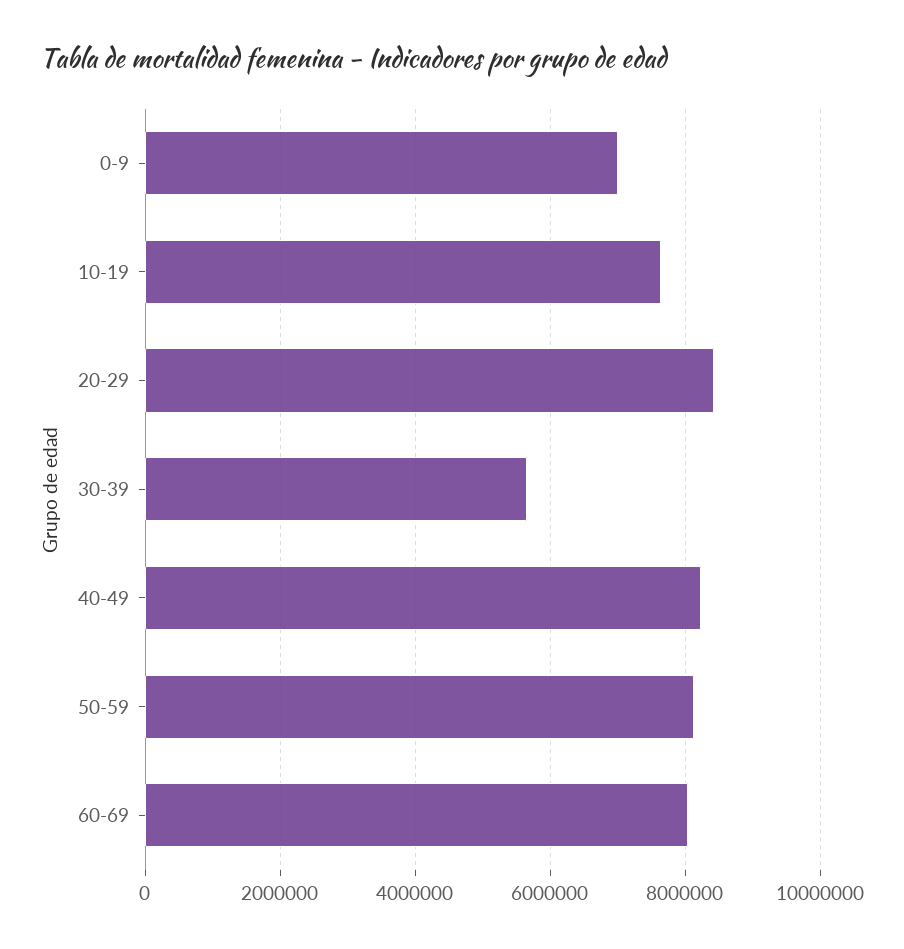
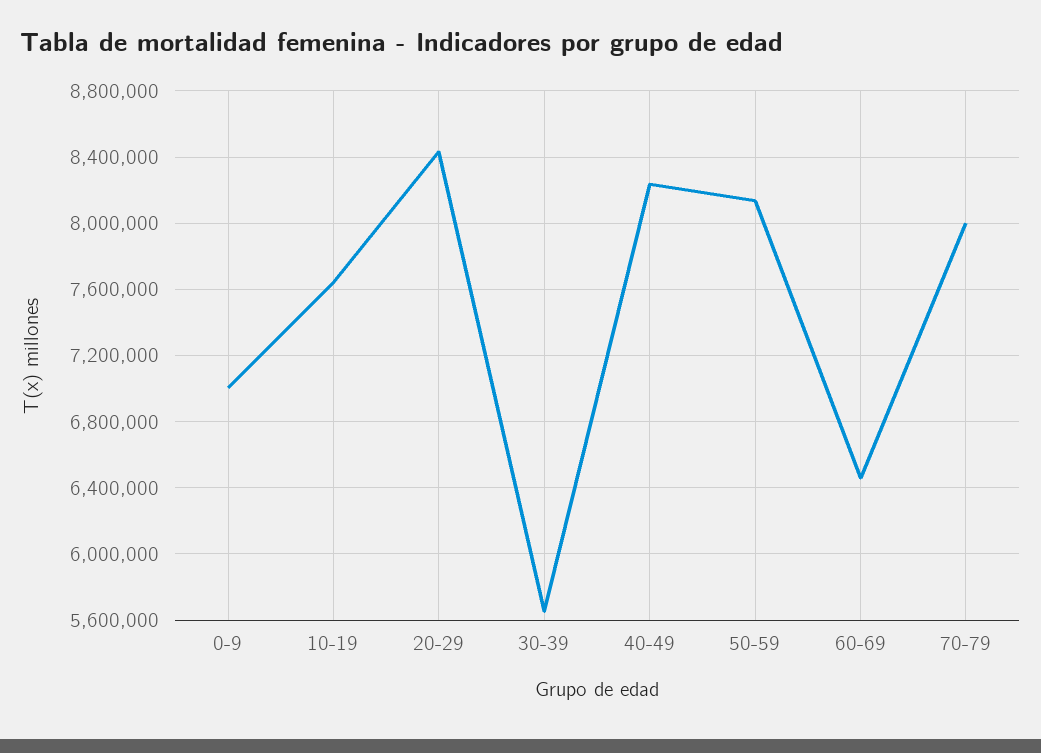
60-69: 8000000 -> 6450000
70-79: none -> 8000000

